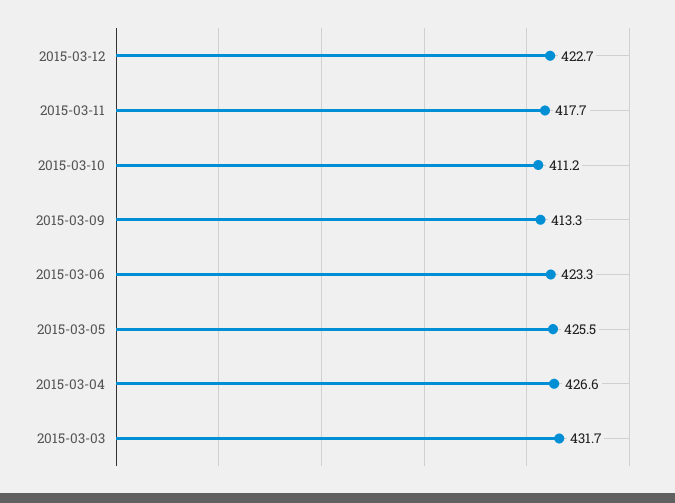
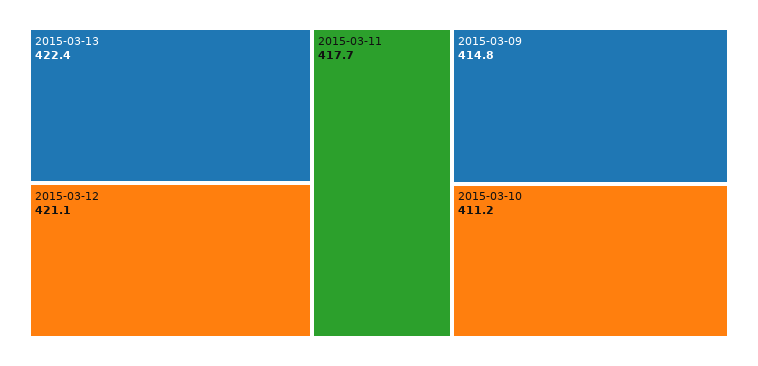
2015-03-12: 422.7 -> 421.1
2015-03-09: 413.3 -> 414.8
2015-03-06: 423.3 -> none
2015-03-05: 425.5 -> none
2015-03-04: 426.6 -> none
2015-03-03: 431.7 -> none
2015-03-13: none -> 422.4

